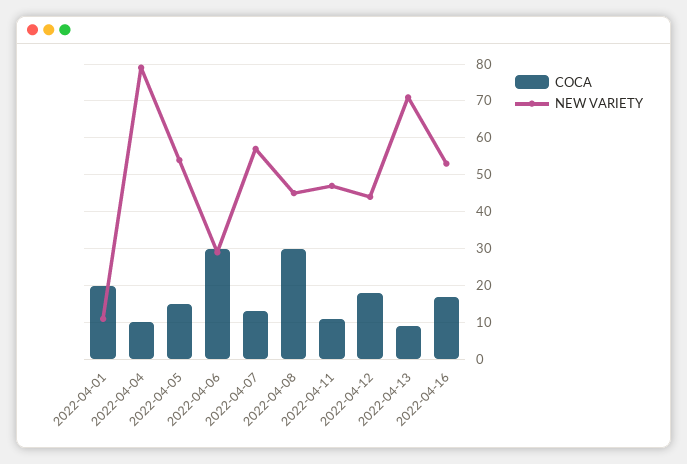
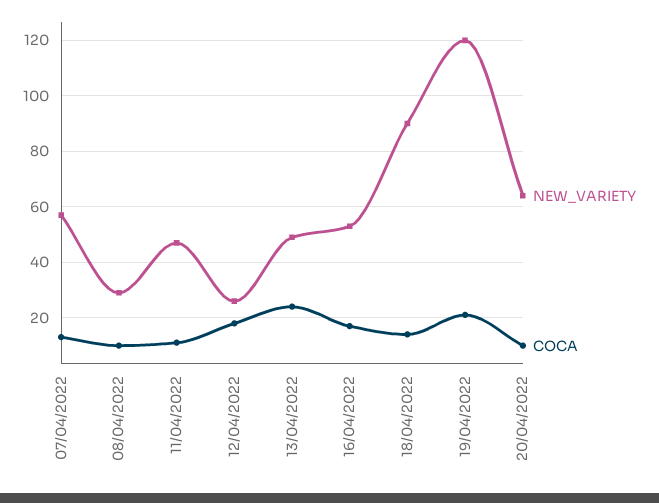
COCA, 2022-04-01: 20 -> none
NEW VARIETY, 2022-04-01: 10 -> none
COCA, 2022-04-04: 10 -> none
NEW VARIETY, 2022-04-04: 80 -> none
COCA, 2022-04-05: 15 -> none
NEW VARIETY, 2022-04-05: 55 -> none
COCA, 2022-04-06: 30 -> none
NEW VARIETY, 2022-04-06: 30 -> none
COCA, 2022-04-08: 30 -> 10
NEW VARIETY, 2022-04-08: 45 -> 30
NEW VARIETY, 2022-04-12: 45 -> 25
COCA, 2022-04-13: 10 -> 25
NEW VARIETY, 2022-04-13: 70 -> 50
NEW VARIETY, 18/04/2022: none -> 90
COCA, 18/04/2022: none -> 15
NEW VARIETY, 19/04/2022: none -> 120
COCA, 19/04/2022: none -> 20
NEW VARIETY, 20/04/2022: none -> 65
COCA, 20/04/2022: none -> 10

